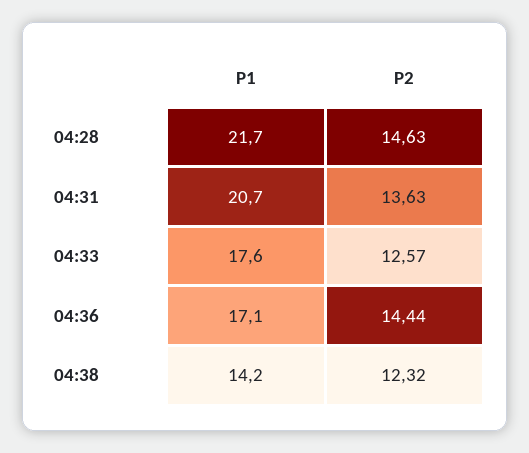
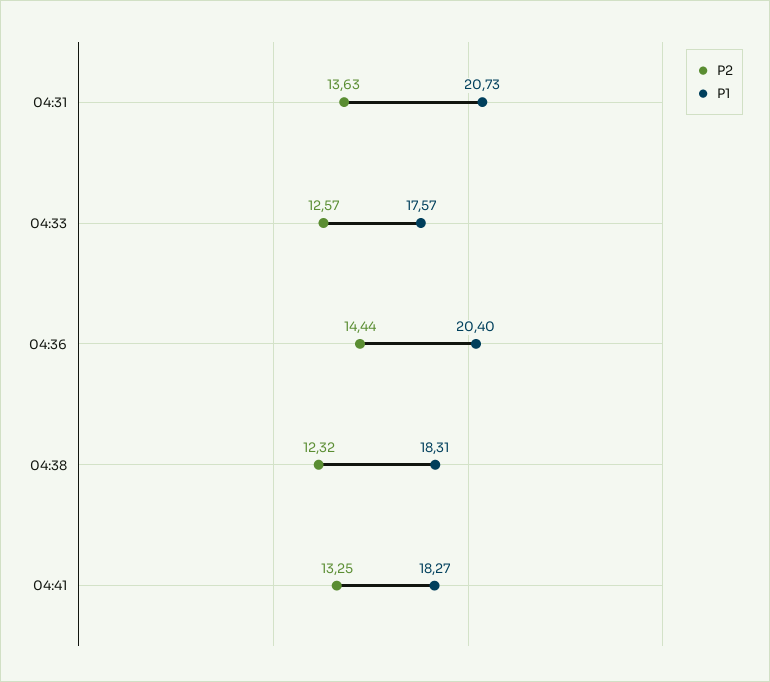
P1, 04:28: 21.7 -> none
P2, 04:28: 14.63 -> none
P1, 04:36: 17.1 -> 20.4
P1, 04:38: 14.2 -> 18.31
P2, 04:41: none -> 13.25
P1, 04:41: none -> 18.27

